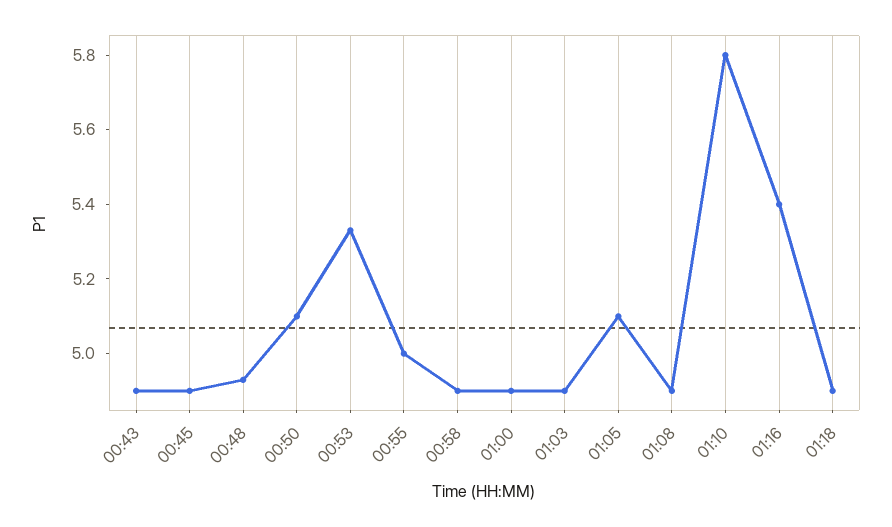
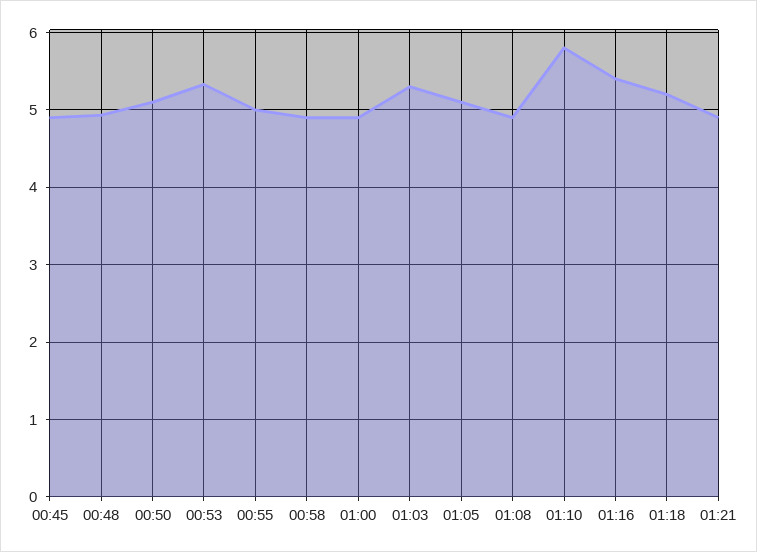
00:43: 4.9 -> none
01:03: 4.9 -> 5.3
01:18: 4.9 -> 5.2
01:21: none -> 4.9

